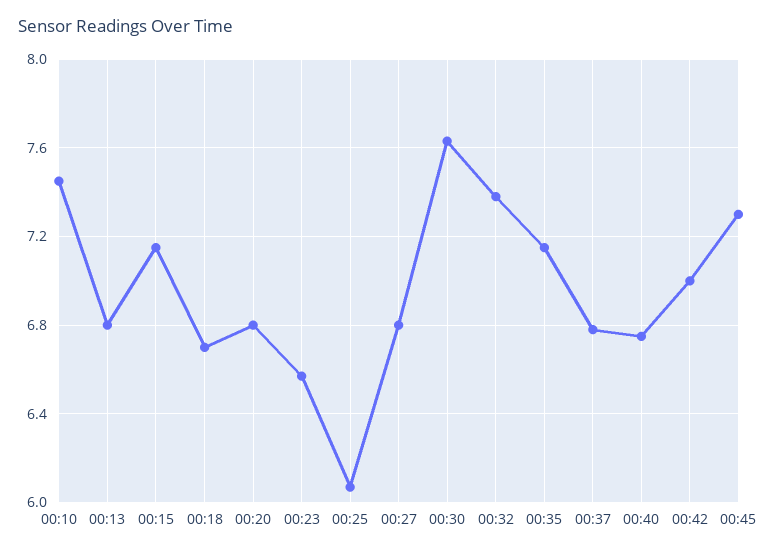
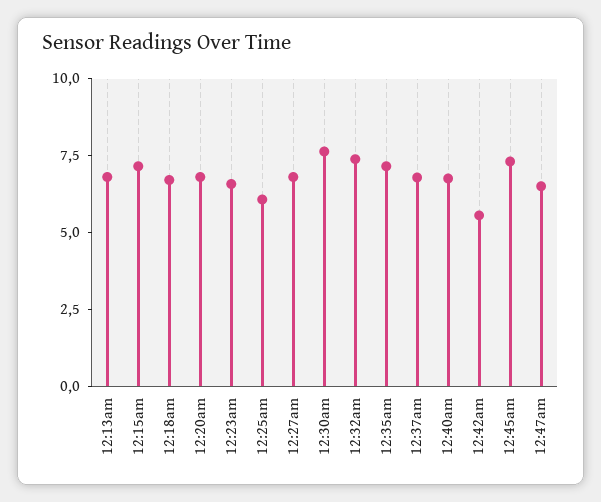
00:10: 7.45 -> none
00:42: 7 -> 5.5
12:47am: none -> 6.5

